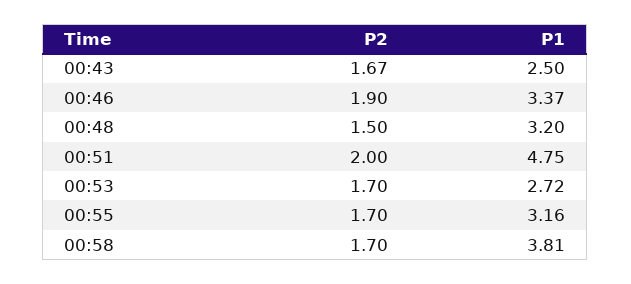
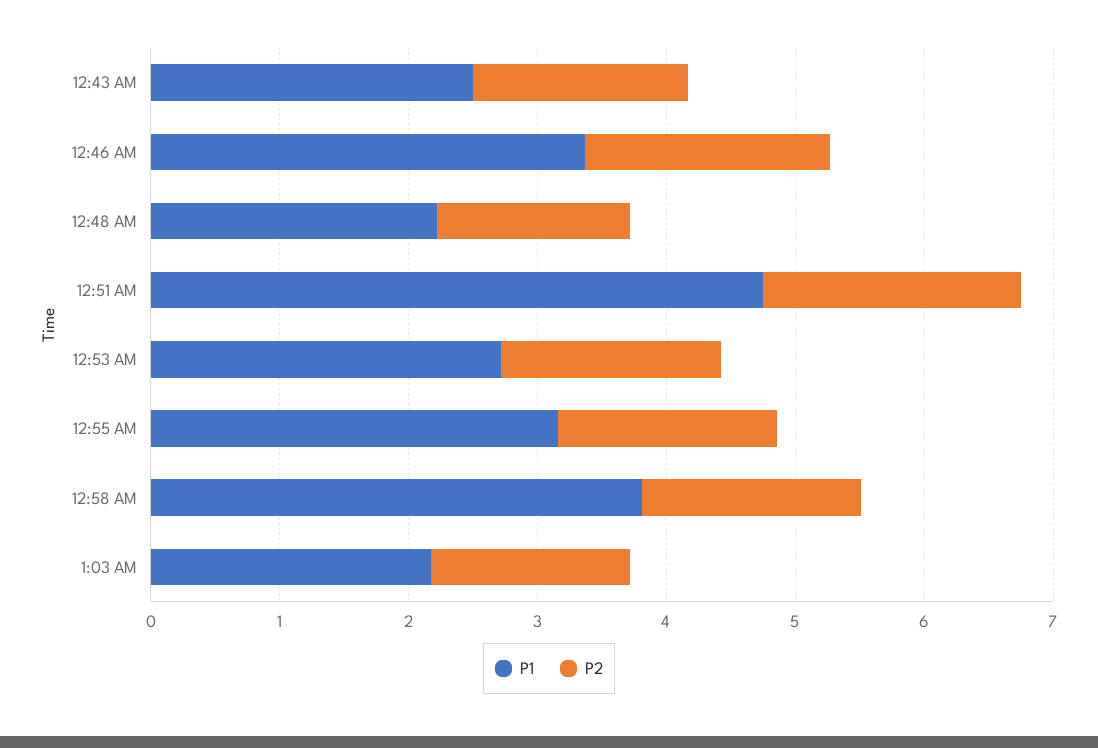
P1, 00:48: 3.2 -> 2.2
P1, 1:03 AM: none -> 2.2
P2, 1:03 AM: none -> 1.6

